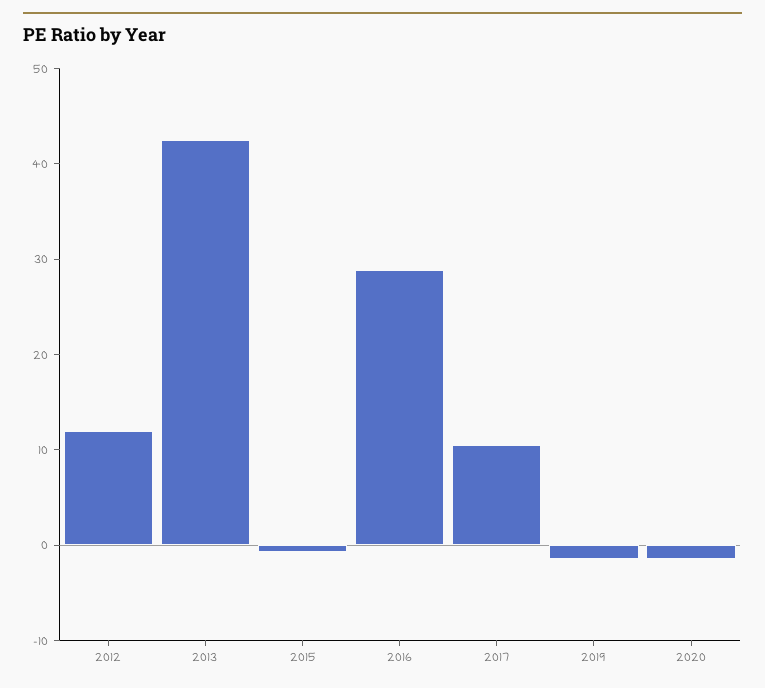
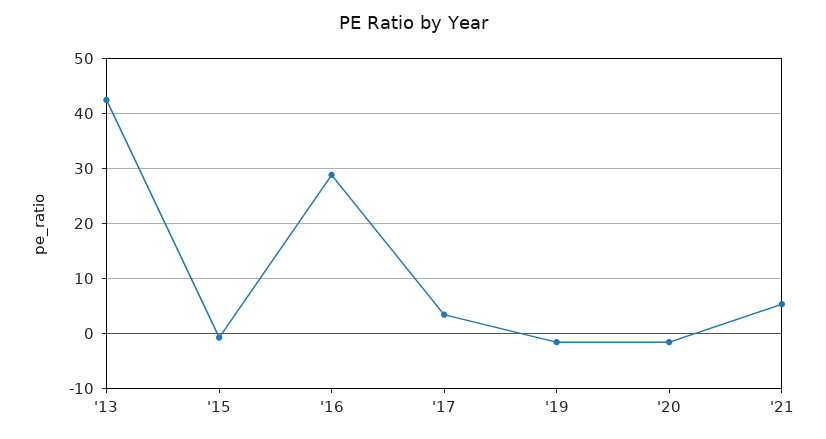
2012: 12 -> none
2017: 10 -> 4
'21: none -> 6

